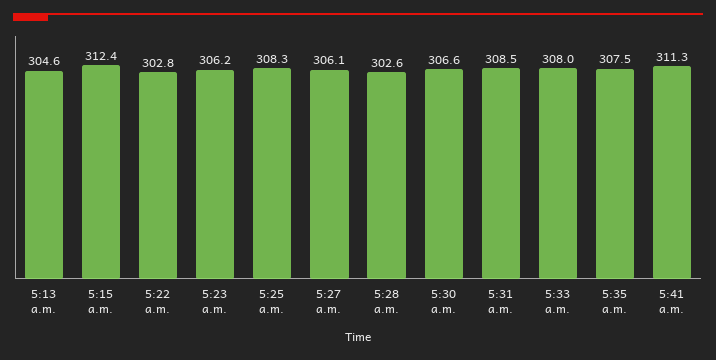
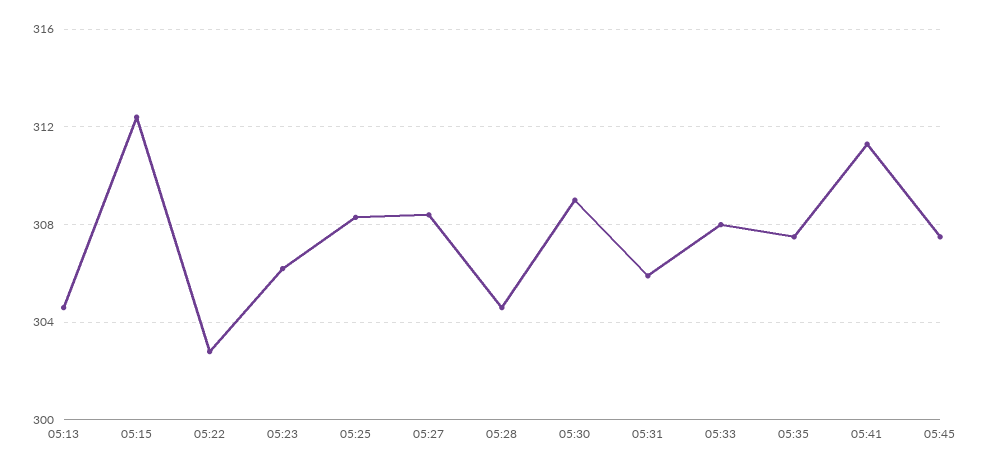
5:27 a.m.: 306.1 -> 308.5
5:28 a.m.: 302.6 -> 304.5
5:30 a.m.: 306.6 -> 309
5:31 a.m.: 308.5 -> 306
05:45: none -> 307.5

